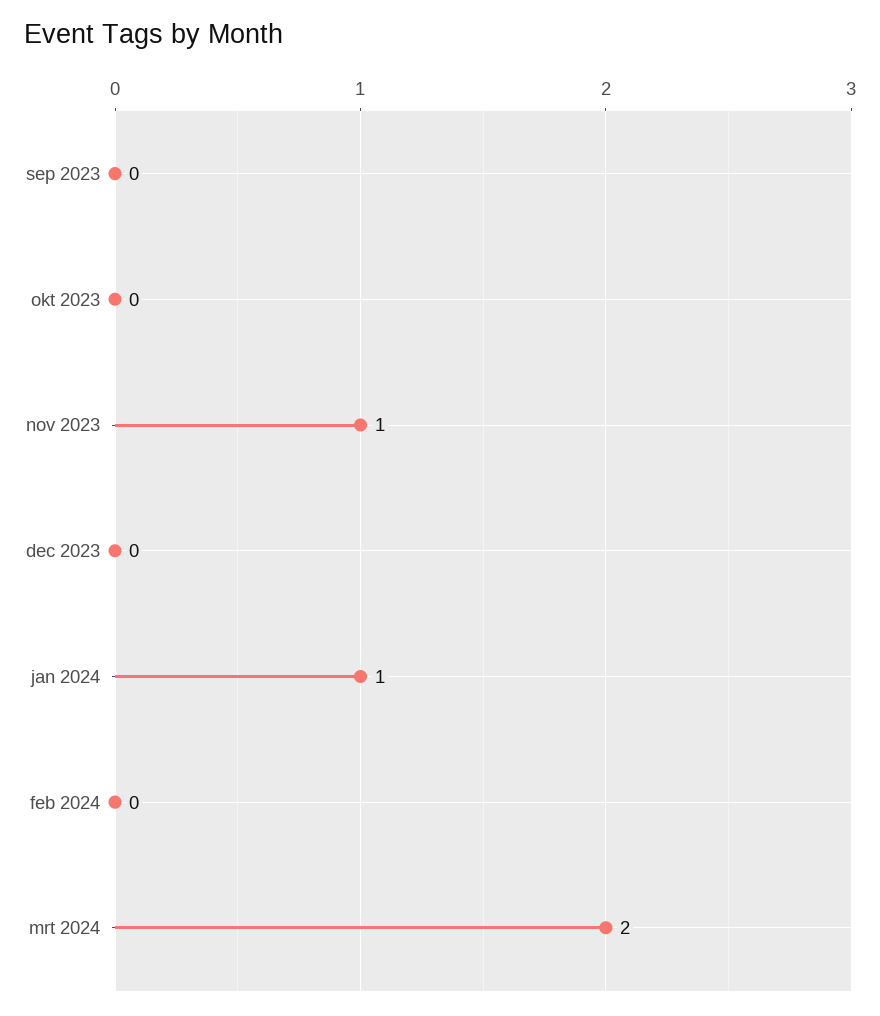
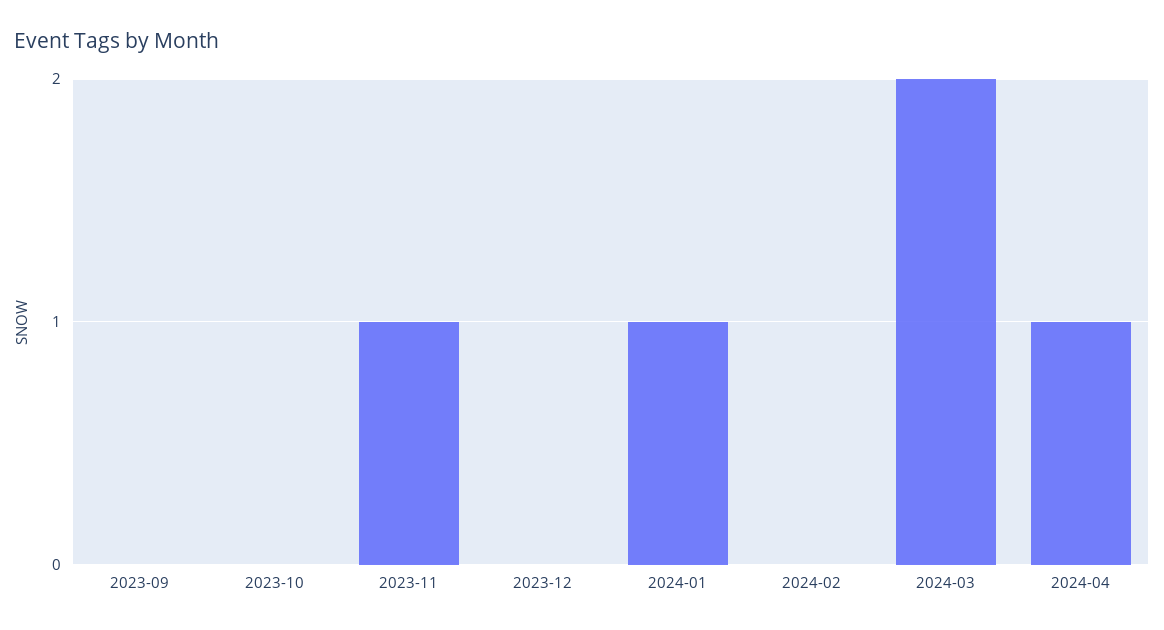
2024-04: none -> 1

